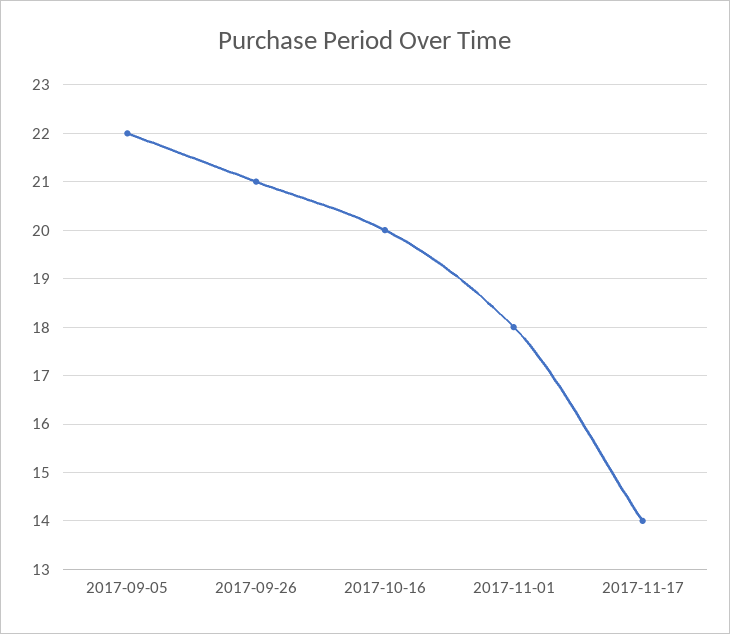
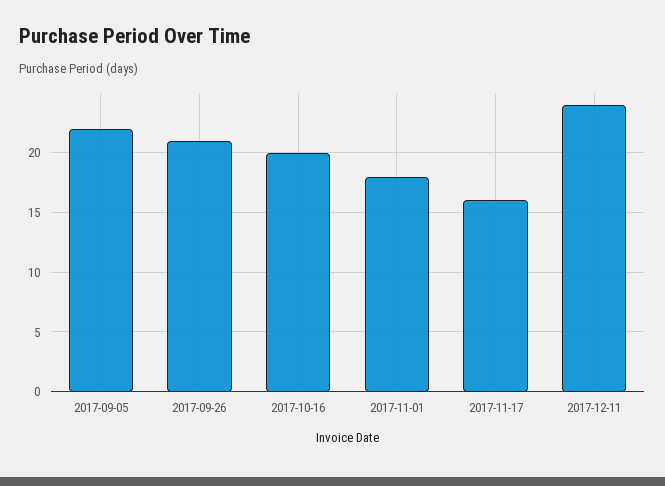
2017-11-17: 14 -> 16
2017-12-11: none -> 24

